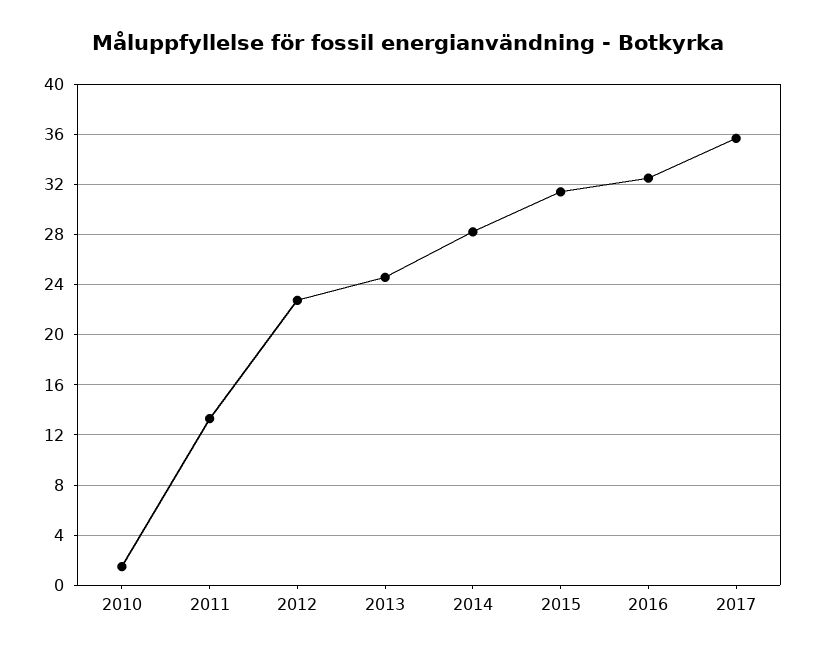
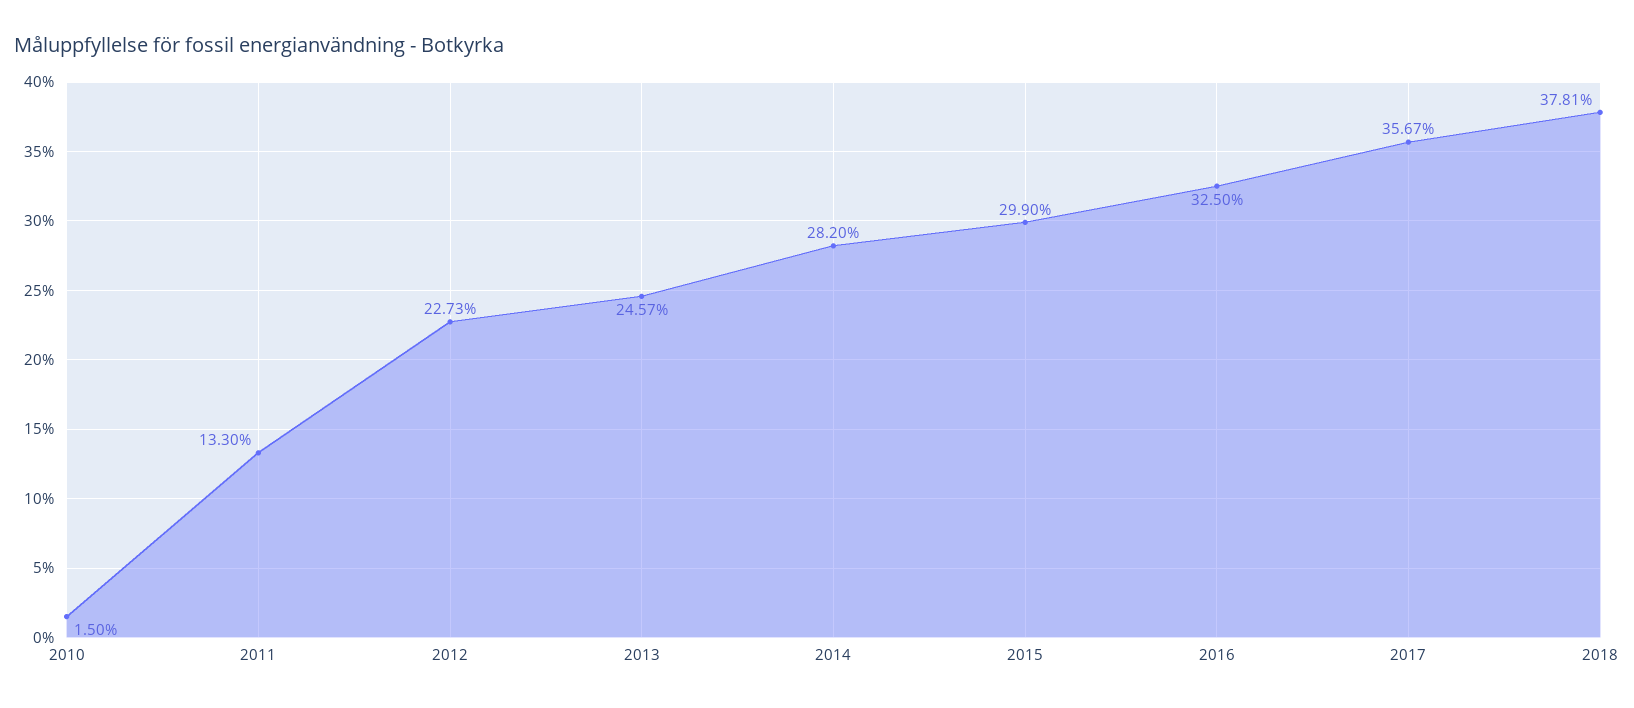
2015: 31.5 -> 29.9
2018: none -> 37.81

